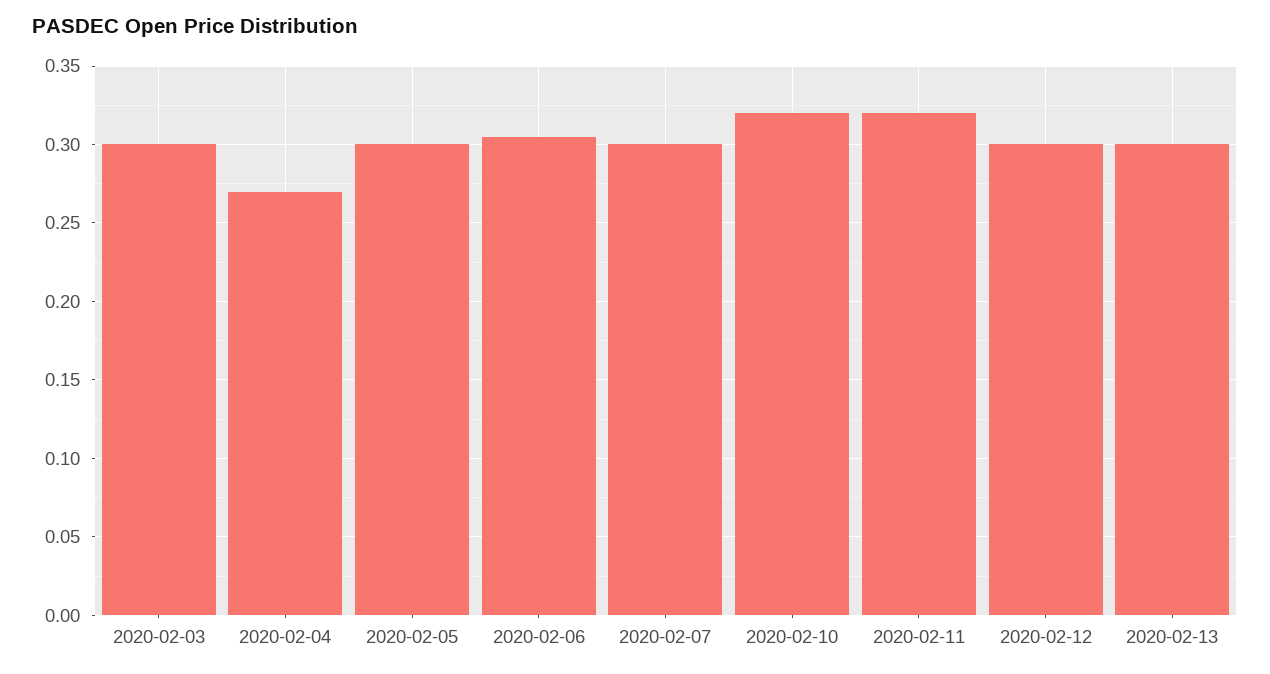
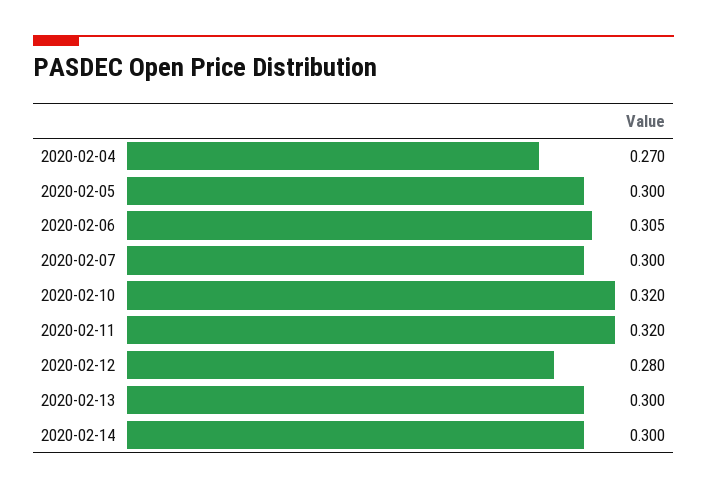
2020-02-03: 0.3 -> none
2020-02-12: 0.3 -> 0.28
2020-02-14: none -> 0.3

